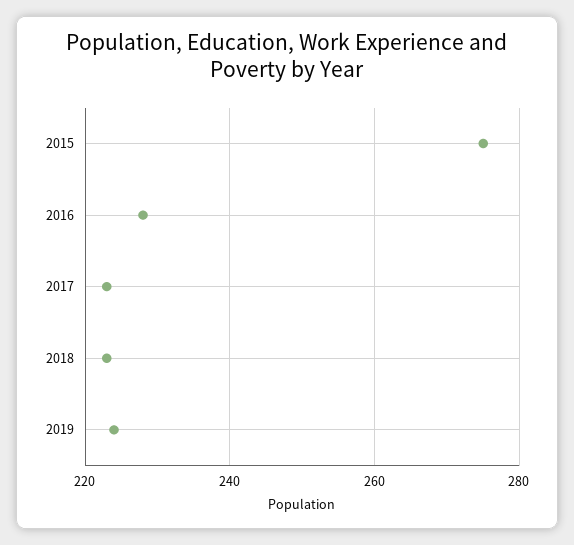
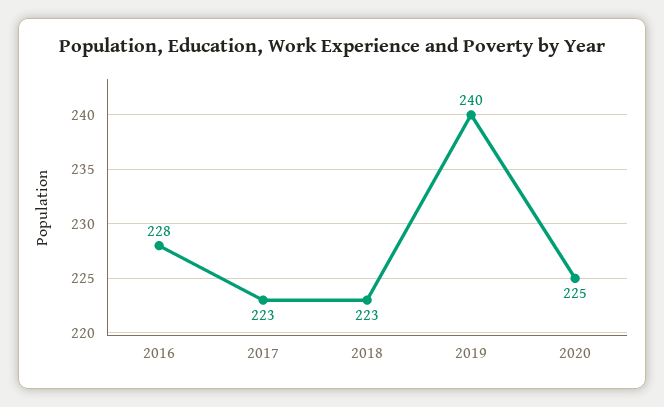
2015: 275 -> none
2019: 225 -> 240
2020: none -> 225

